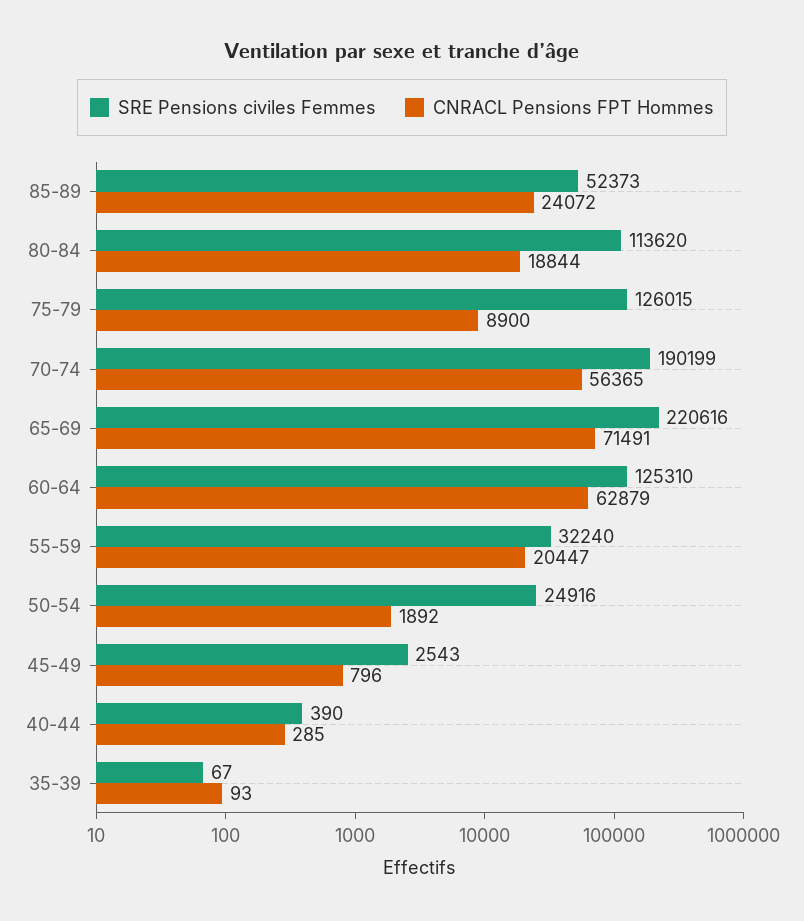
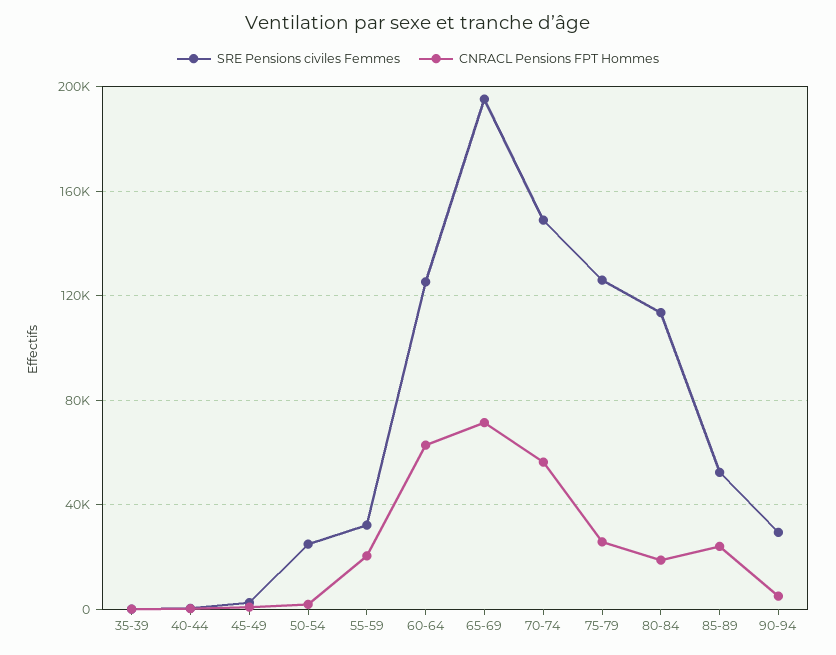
CNRACL Pensions FPT Hommes, 75-79: 8900 -> 25000
SRE Pensions civiles Femmes, 70-74: 190199 -> 150000
SRE Pensions civiles Femmes, 65-69: 220616 -> 195000
SRE Pensions civiles Femmes, 90-94: none -> 30000
CNRACL Pensions FPT Hommes, 90-94: none -> 5000

